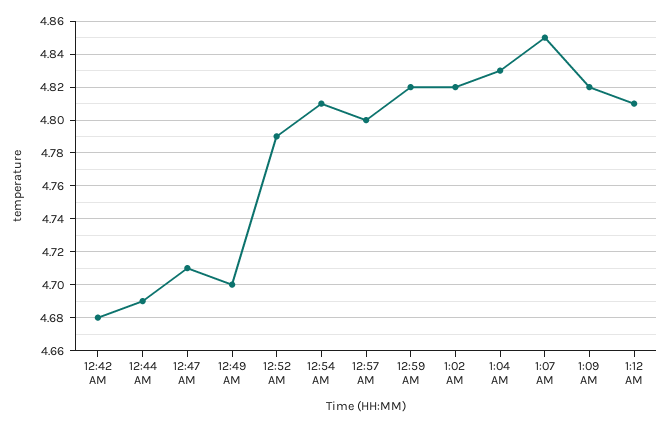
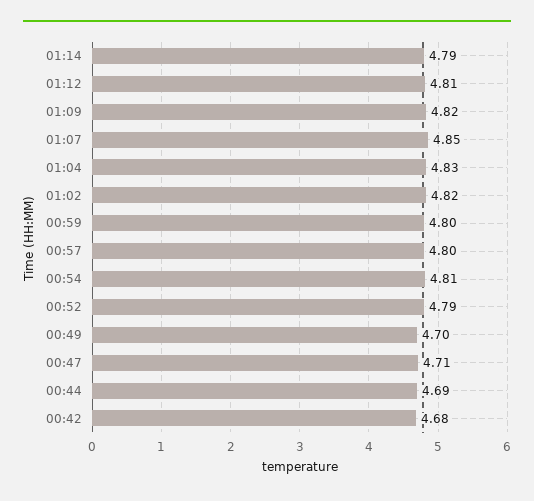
12:59 AM: 4.82 -> 4.8
01:14: none -> 4.79

